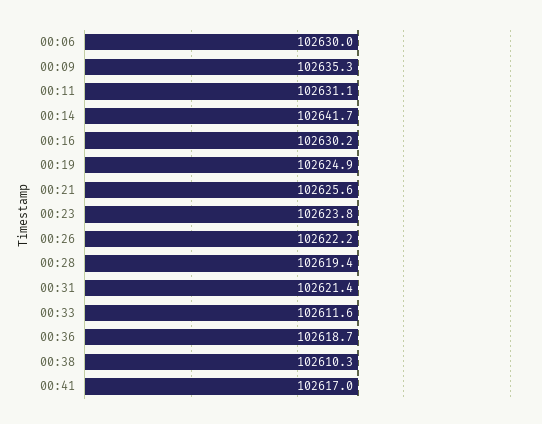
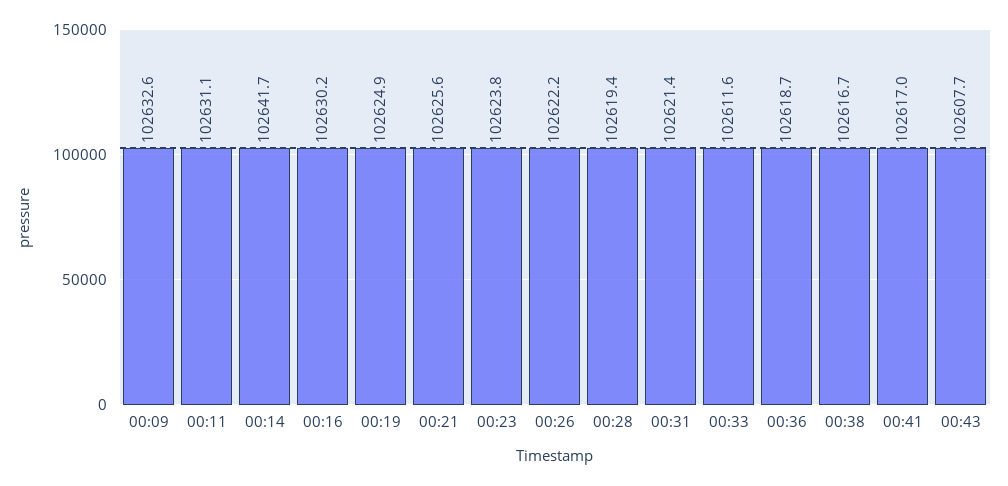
00:06: 102630 -> none
00:09: 102635.3 -> 102632.6
00:38: 102610.3 -> 102616.7
00:43: none -> 102607.7

